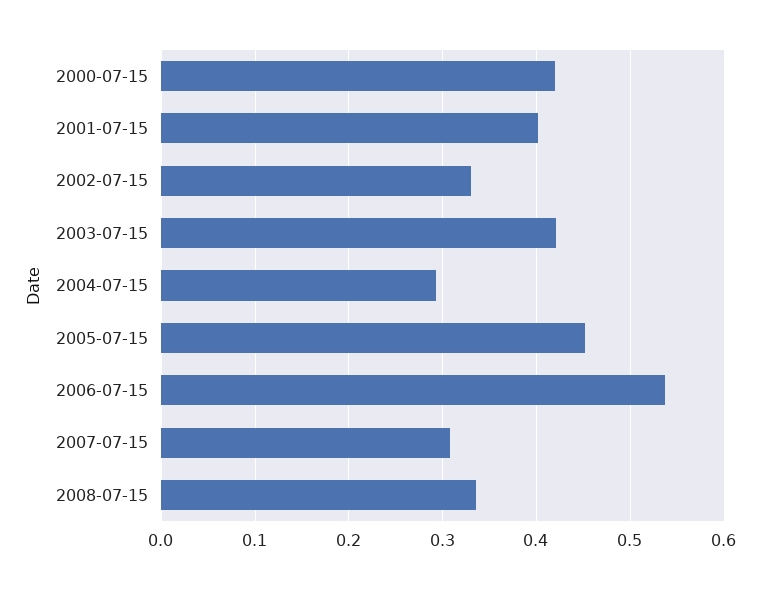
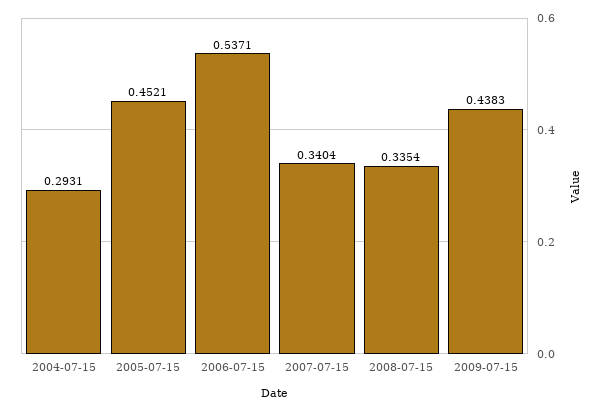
2000-07-15: 0.42 -> none
2001-07-15: 0.4 -> none
2002-07-15: 0.33 -> none
2003-07-15: 0.42 -> none
2007-07-15: 0.31 -> 0.3404
2009-07-15: none -> 0.4383

